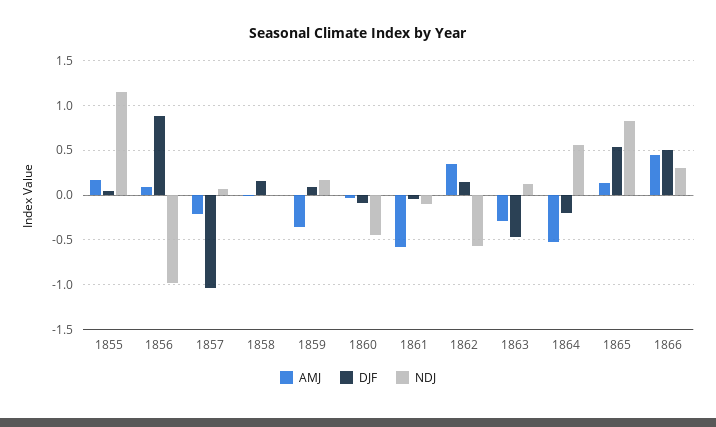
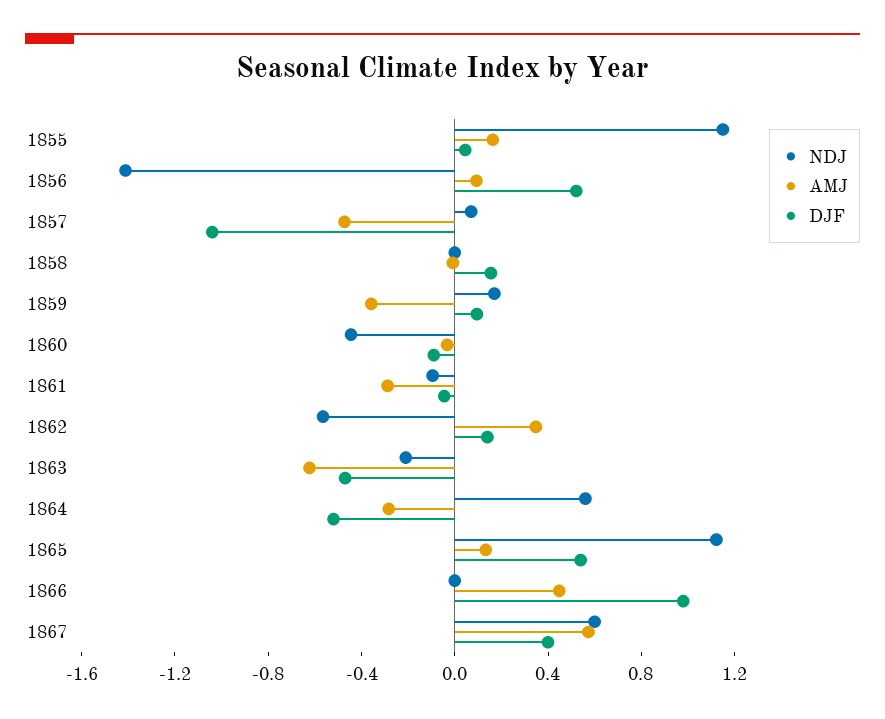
DJF, 1856: 0.9 -> 0.5
NDJ, 1856: -1 -> -1.4
AMJ, 1857: -0.2 -> -0.5
AMJ, 1861: -0.6 -> -0.3
AMJ, 1863: -0.3 -> -0.6
NDJ, 1863: 0.1 -> -0.2
AMJ, 1864: -0.5 -> -0.3
DJF, 1864: -0.2 -> -0.5
NDJ, 1865: 0.8 -> 1.1
DJF, 1866: 0.5 -> 1
NDJ, 1866: 0.3 -> 0
NDJ, 1867: none -> 0.6
AMJ, 1867: none -> 0.6
DJF, 1867: none -> 0.4

